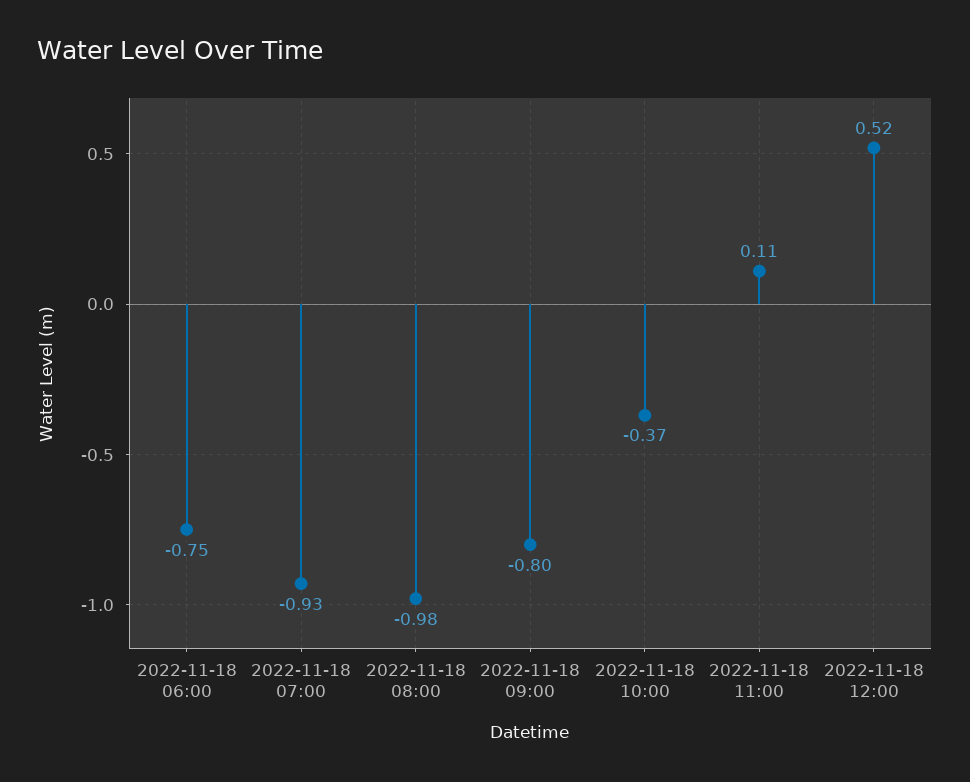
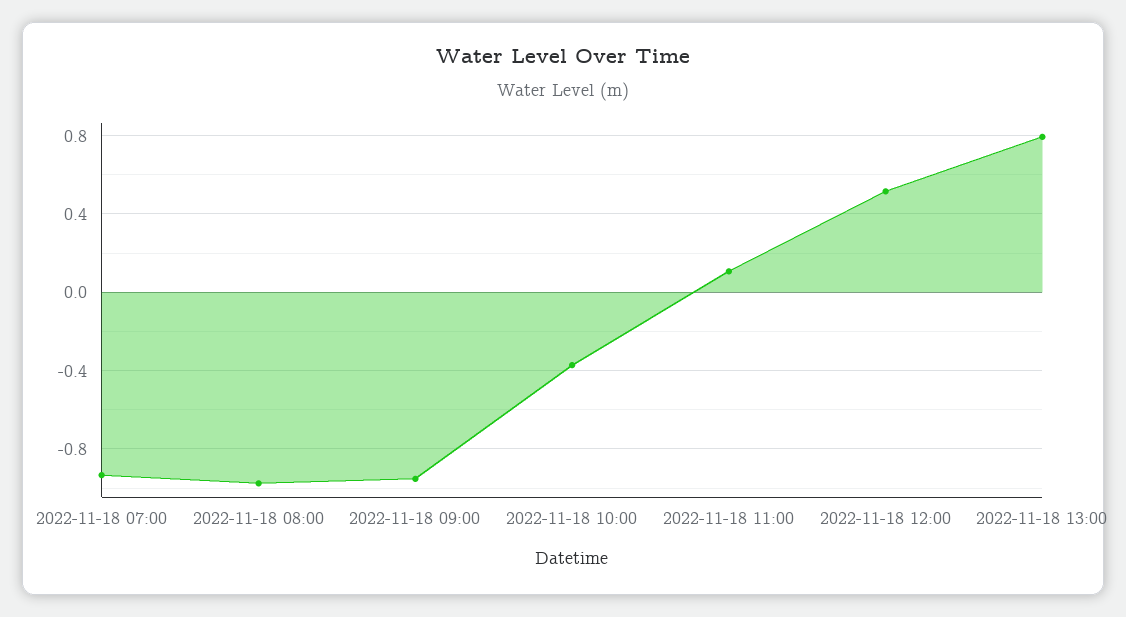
2022-11-18 06:00: -0.75 -> none
2022-11-18 09:00: -0.8 -> -0.95
2022-11-18 13:00: none -> 0.8

